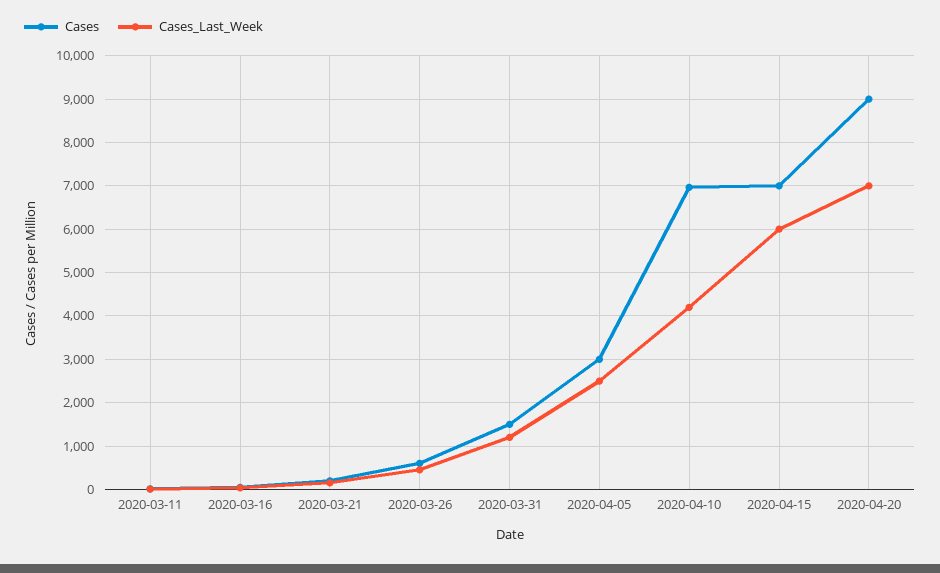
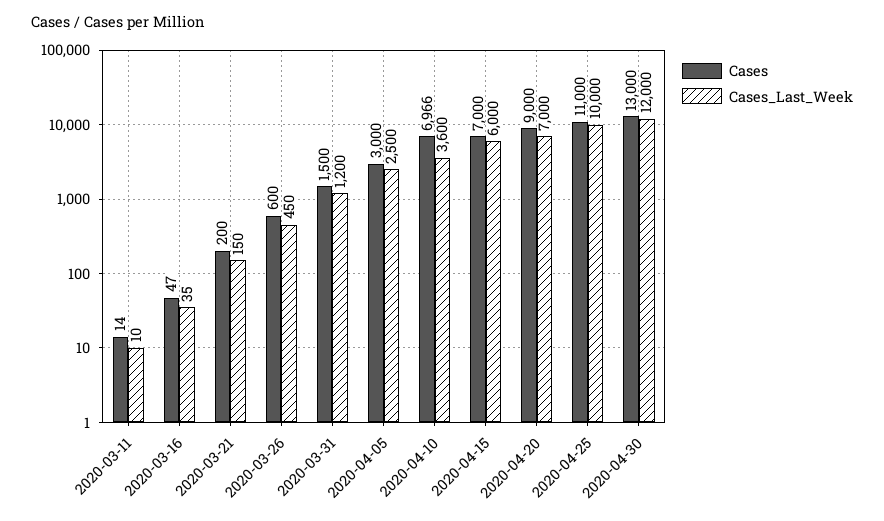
Cases_Last_Week, 2020-04-10: 4200 -> 3600
Cases, 2020-04-25: none -> 11000
Cases_Last_Week, 2020-04-25: none -> 10000
Cases, 2020-04-30: none -> 13000
Cases_Last_Week, 2020-04-30: none -> 12000

